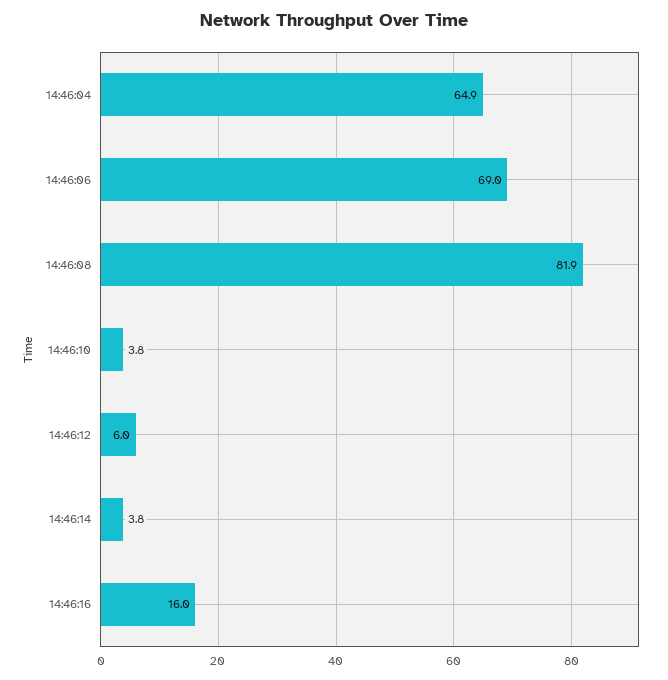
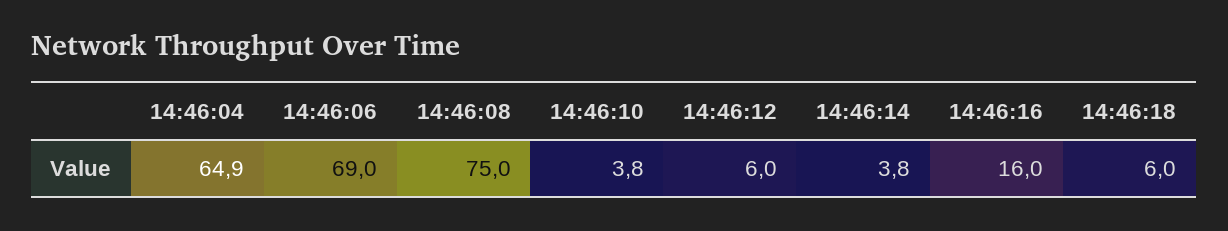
14:46:08: 81.9 -> 75
14:46:18: none -> 6

